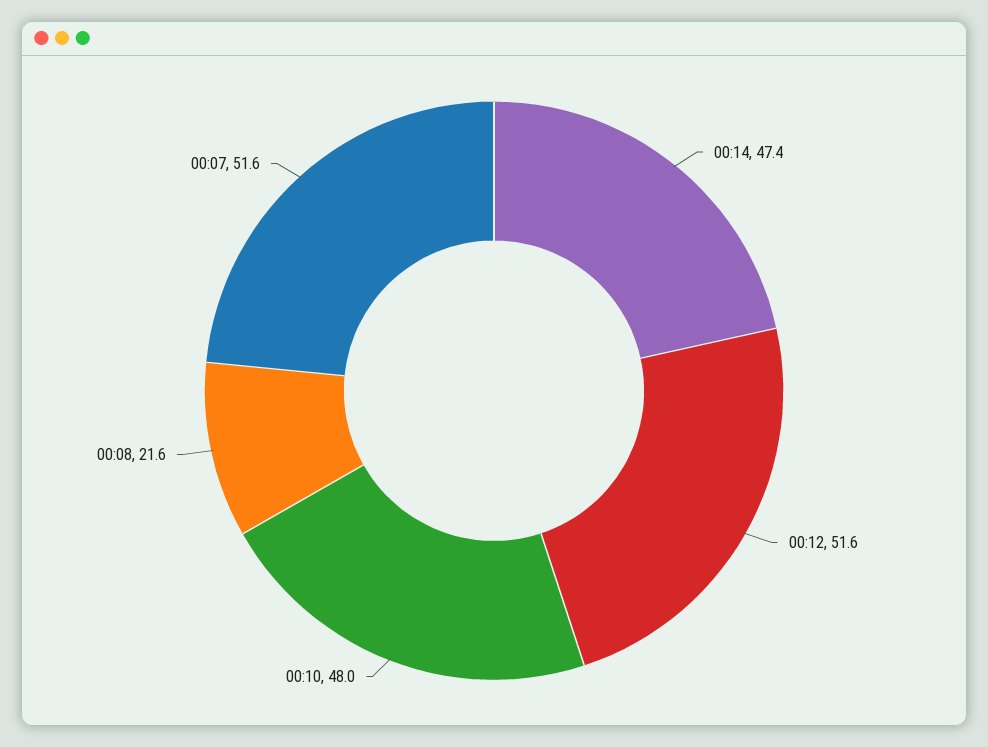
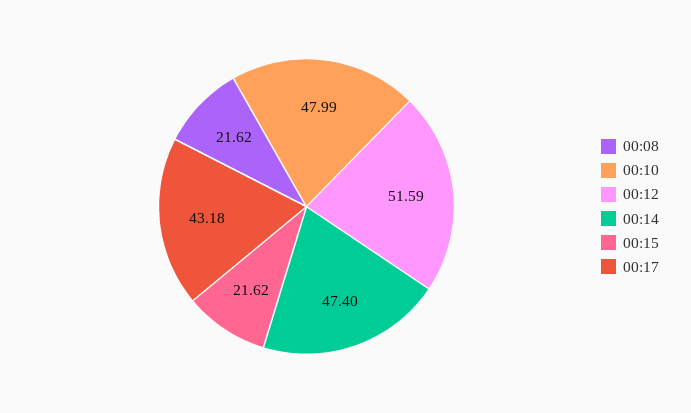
00:07: 51.6 -> none
00:15: none -> 21.62
00:17: none -> 43.18

